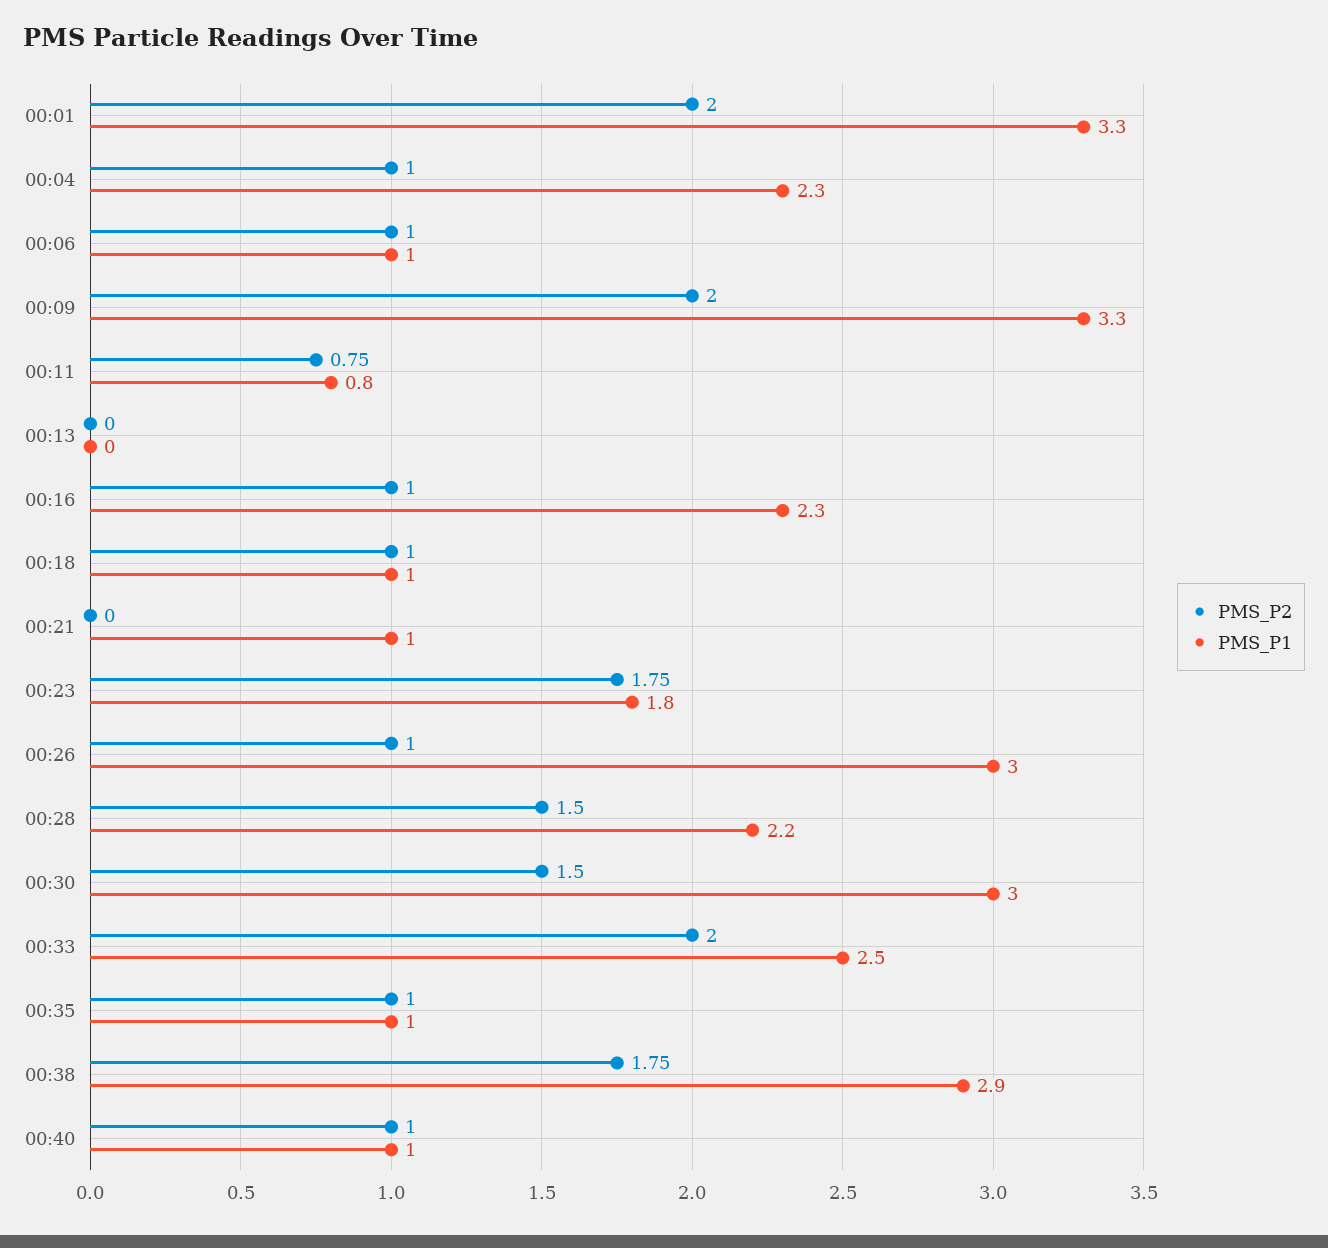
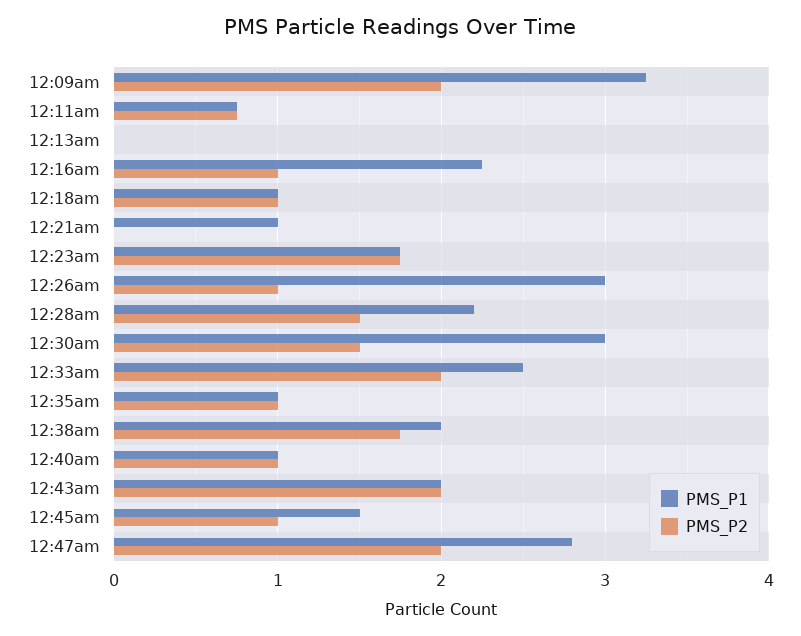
PMS_P2, 00:01: 2 -> none
PMS_P1, 00:01: 3.3 -> none
PMS_P2, 00:04: 1 -> none
PMS_P1, 00:04: 2.3 -> none
PMS_P2, 00:06: 1 -> none
PMS_P1, 00:06: 1 -> none
PMS_P1, 00:38: 2.9 -> 2
PMS_P1, 12:43am: none -> 2
PMS_P2, 12:43am: none -> 2
PMS_P1, 12:45am: none -> 1.5
PMS_P2, 12:45am: none -> 1
PMS_P1, 12:47am: none -> 2.8
PMS_P2, 12:47am: none -> 2

